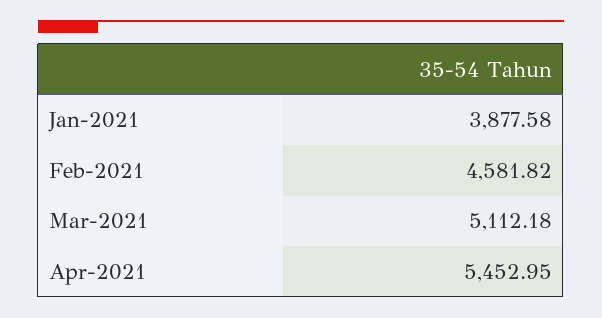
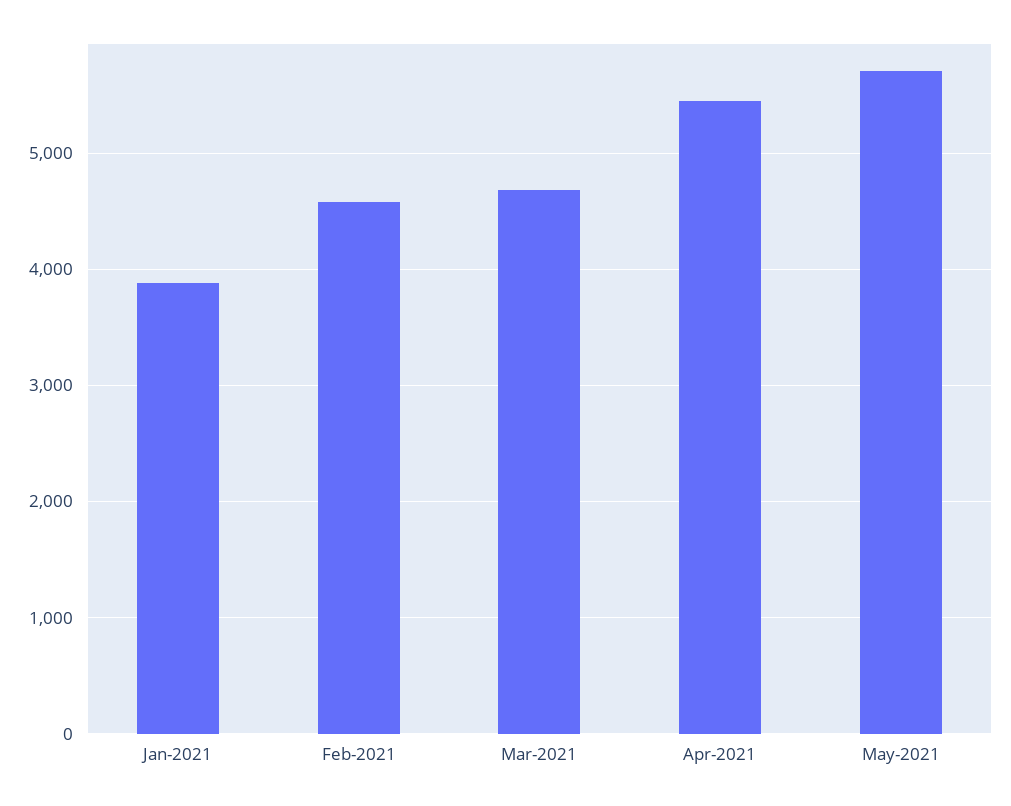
Mar-2021: 5112.18 -> 4700
May-2021: none -> 5700

